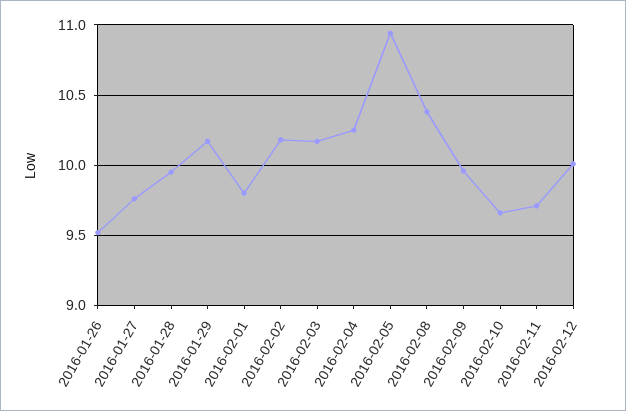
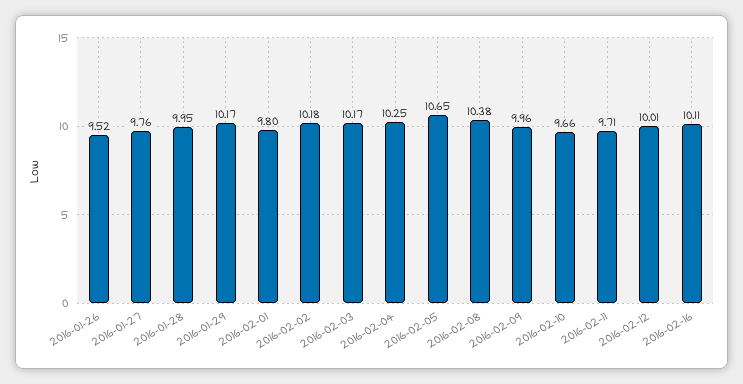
2016-02-05: 10.95 -> 10.65
2016-02-16: none -> 10.11

